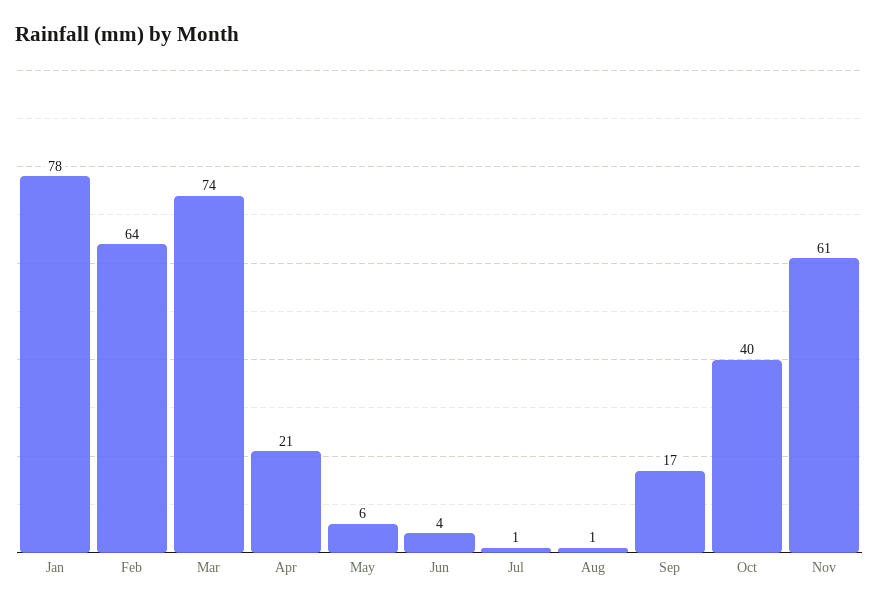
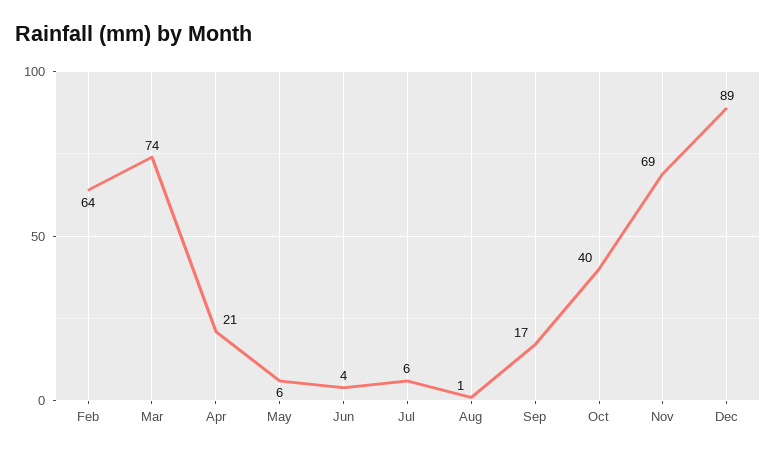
Jan: 78 -> none
Jul: 1 -> 6
Nov: 61 -> 69
Dec: none -> 89

